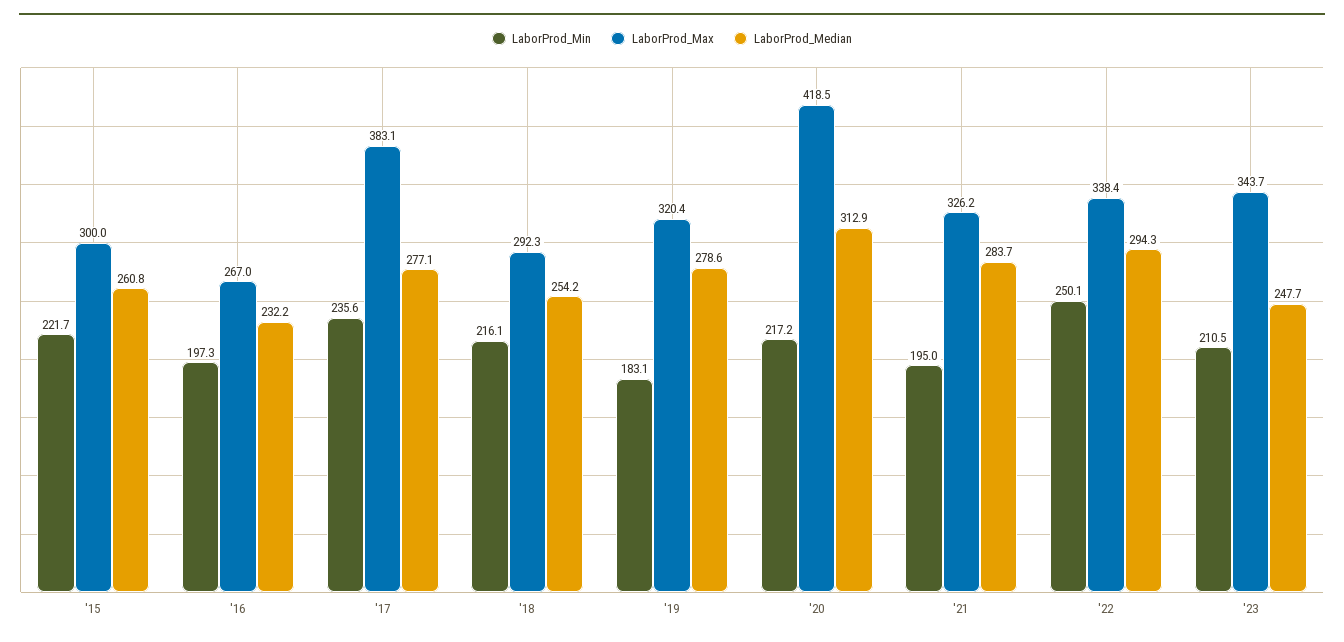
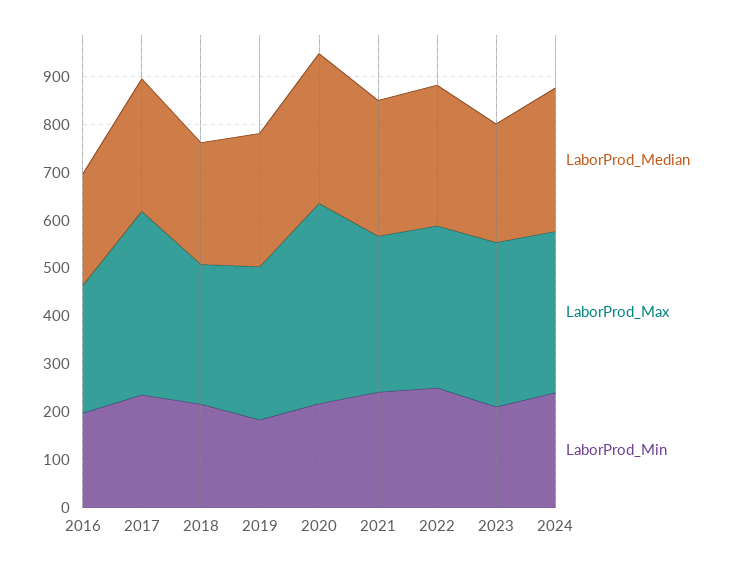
LaborProd_Min, '15: 221.7 -> none
LaborProd_Max, '15: 300 -> none
LaborProd_Median, '15: 260.8 -> none
LaborProd_Min, '21: 195 -> 240
LaborProd_Median, 2024: none -> 300
LaborProd_Max, 2024: none -> 340
LaborProd_Min, 2024: none -> 240

